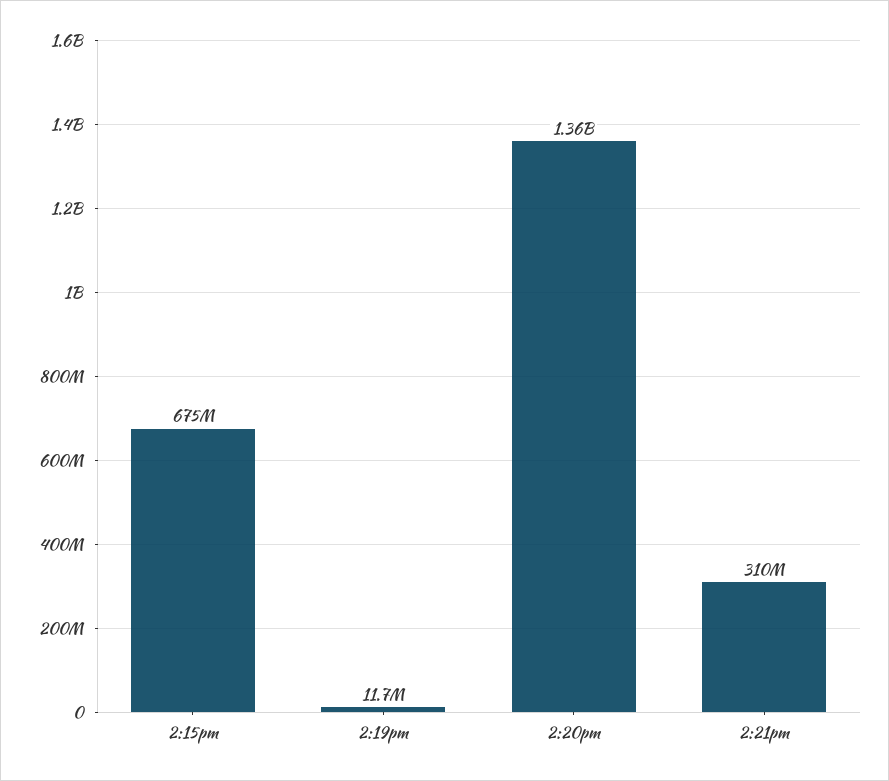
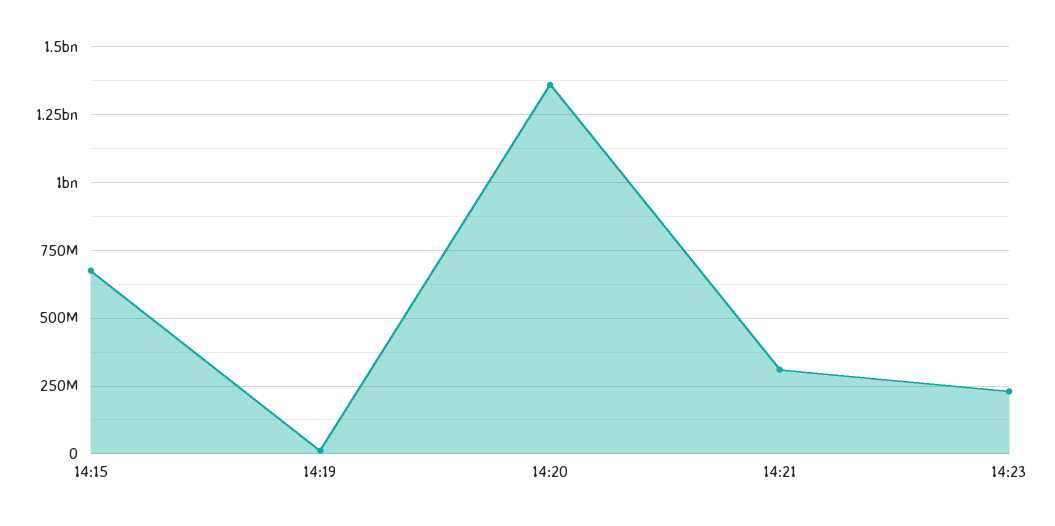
14:23: none -> 225000000

